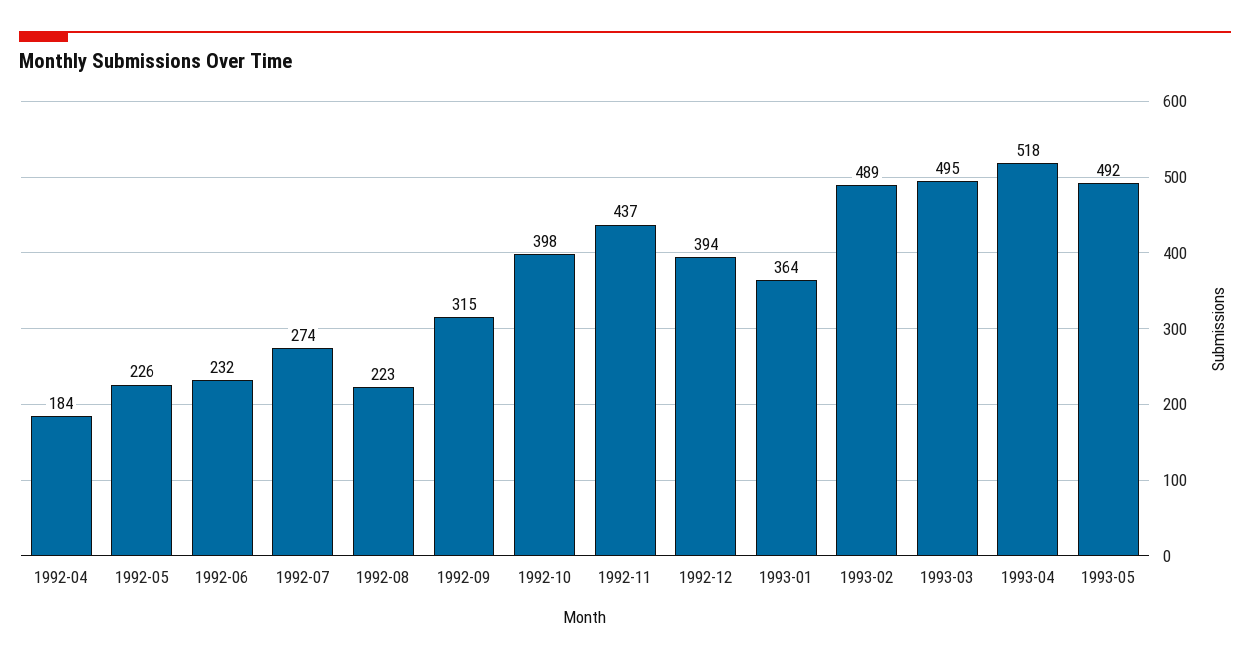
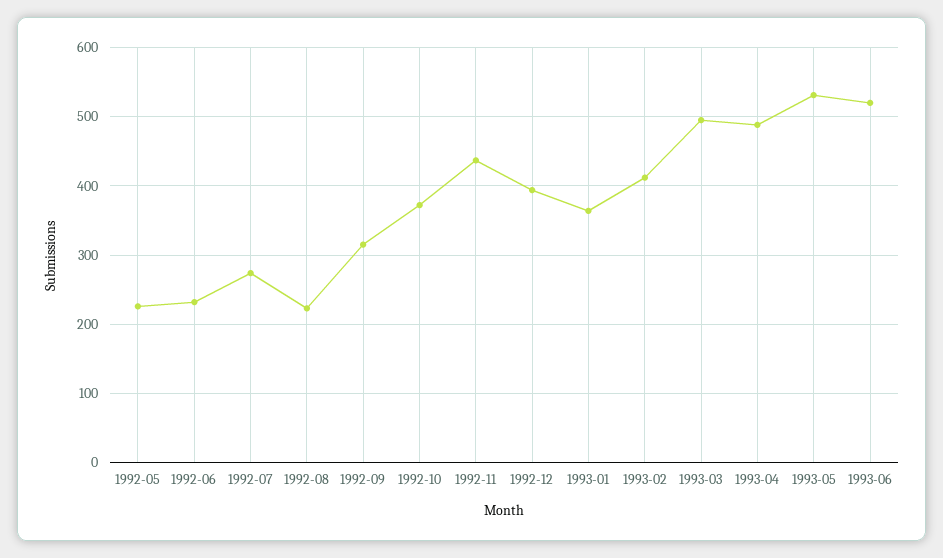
1992-04: 184 -> none
1992-10: 398 -> 370
1993-02: 489 -> 410
1993-04: 518 -> 490
1993-05: 492 -> 530
1993-06: none -> 520

